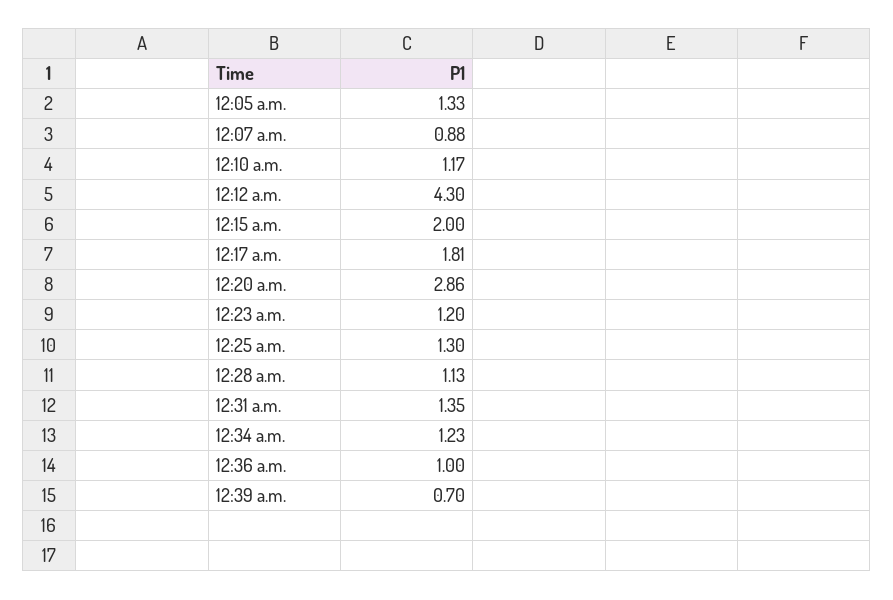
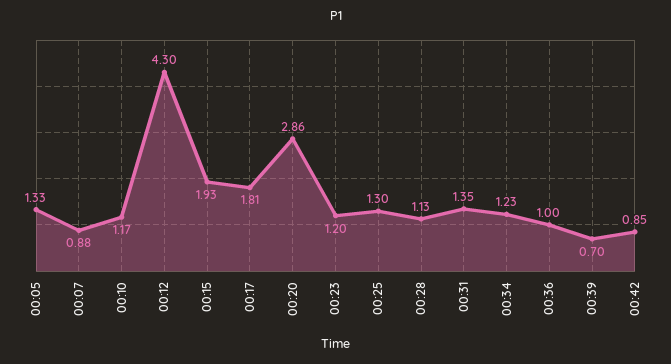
12:15 a.m.: 2 -> 1.93
00:42: none -> 0.85

